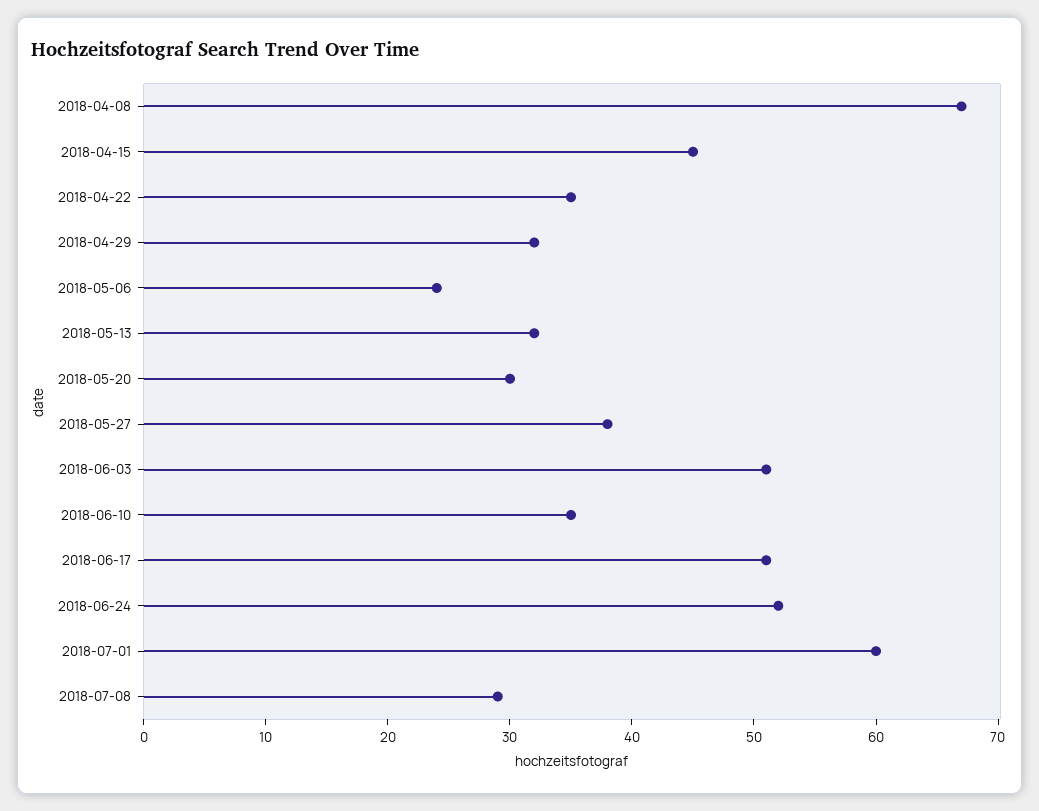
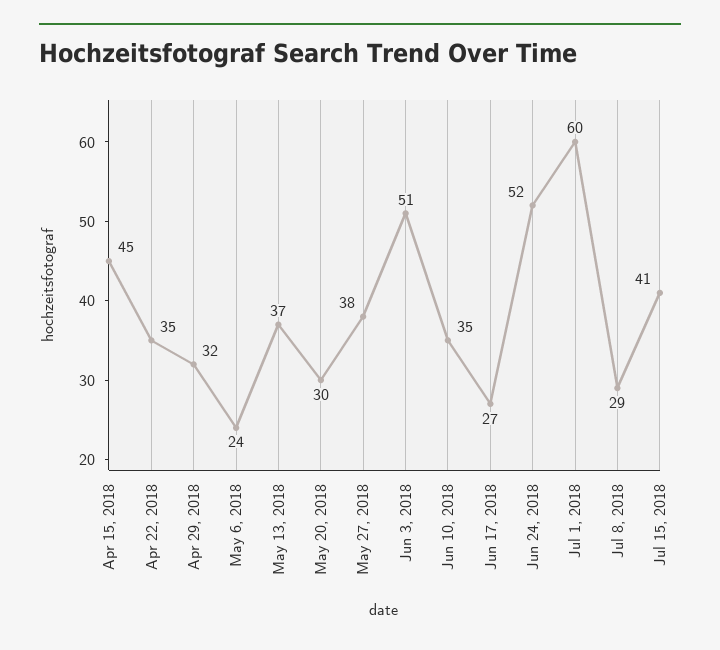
2018-04-08: 67 -> none
2018-05-13: 32 -> 37
2018-06-17: 51 -> 27
Jul 15, 2018: none -> 41

